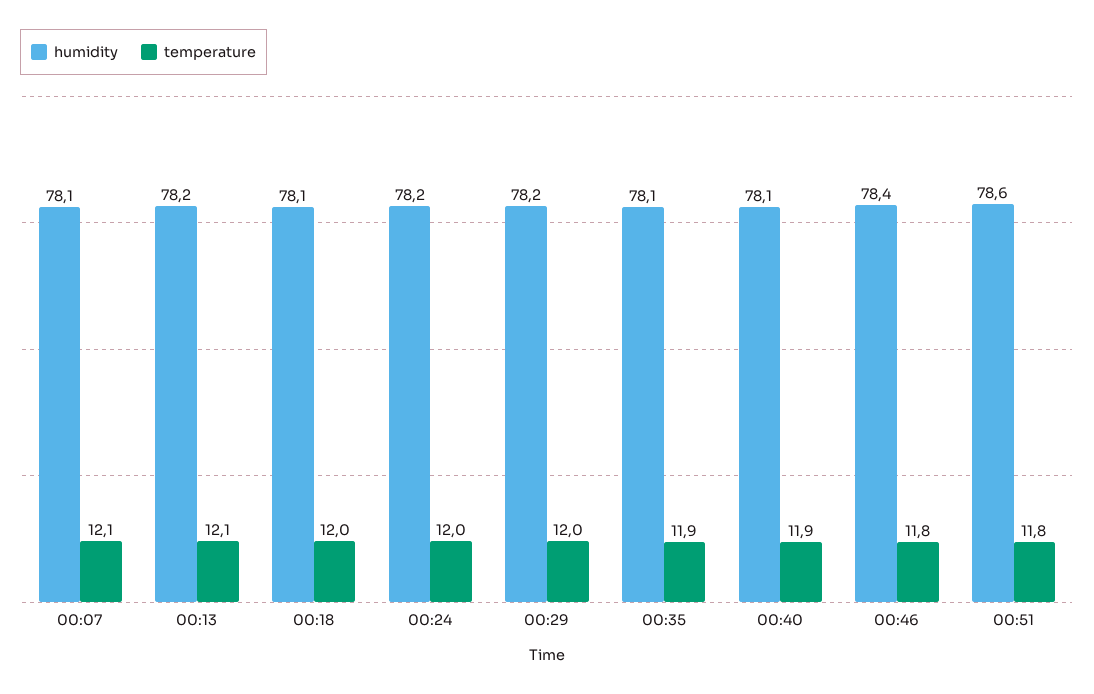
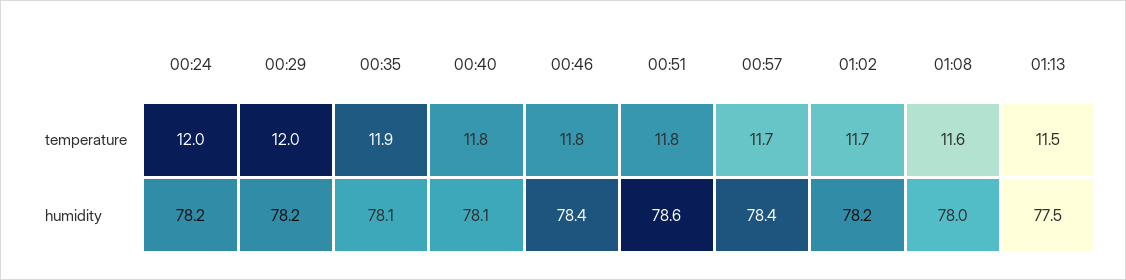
humidity, 00:07: 78.1 -> none
temperature, 00:07: 12.1 -> none
humidity, 00:13: 78.2 -> none
temperature, 00:13: 12.1 -> none
humidity, 00:18: 78.1 -> none
temperature, 00:18: 12 -> none
temperature, 00:40: 11.9 -> 11.8
temperature, 00:57: none -> 11.7
temperature, 01:02: none -> 11.7
temperature, 01:08: none -> 11.6
temperature, 01:13: none -> 11.5
humidity, 00:57: none -> 78.4
humidity, 01:02: none -> 78.2
humidity, 01:08: none -> 78
humidity, 01:13: none -> 77.5

